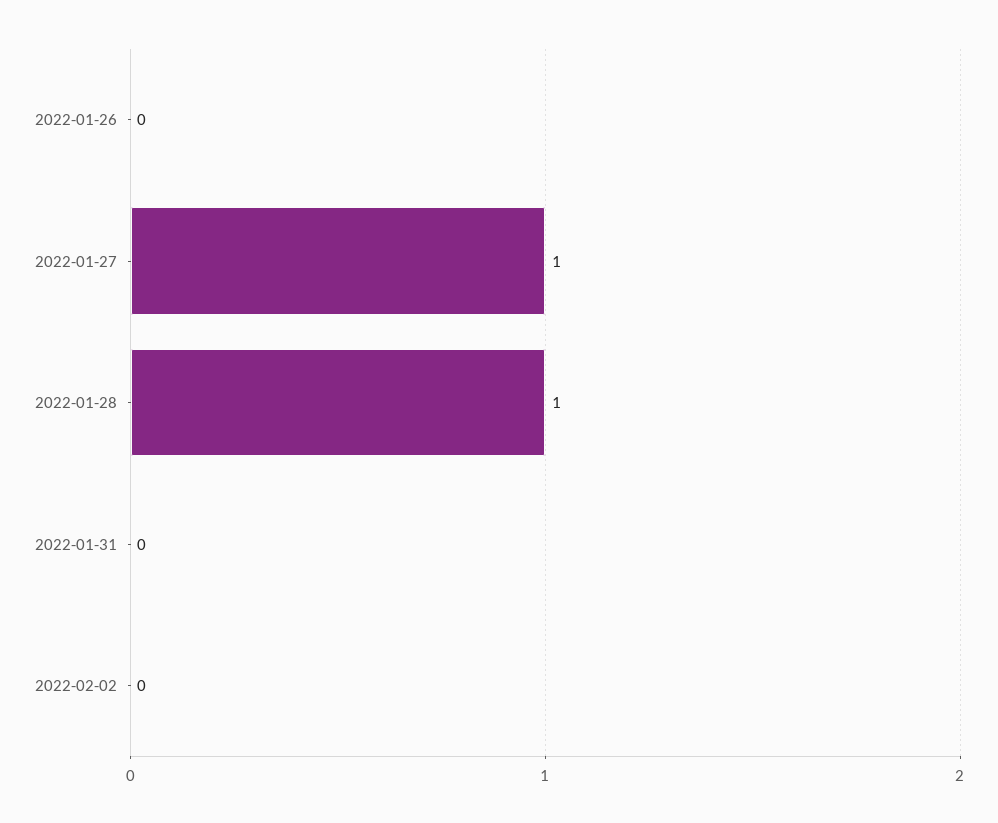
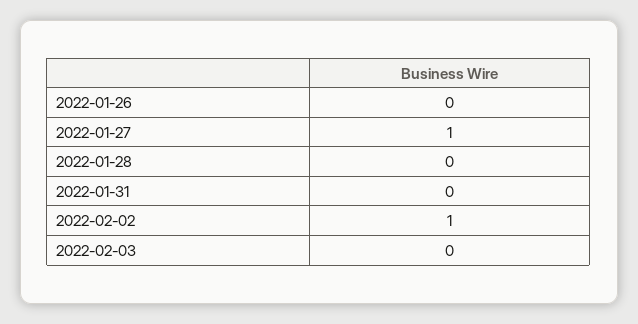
2022-01-28: 1 -> 0
2022-02-02: 0 -> 1
2022-02-03: none -> 0

